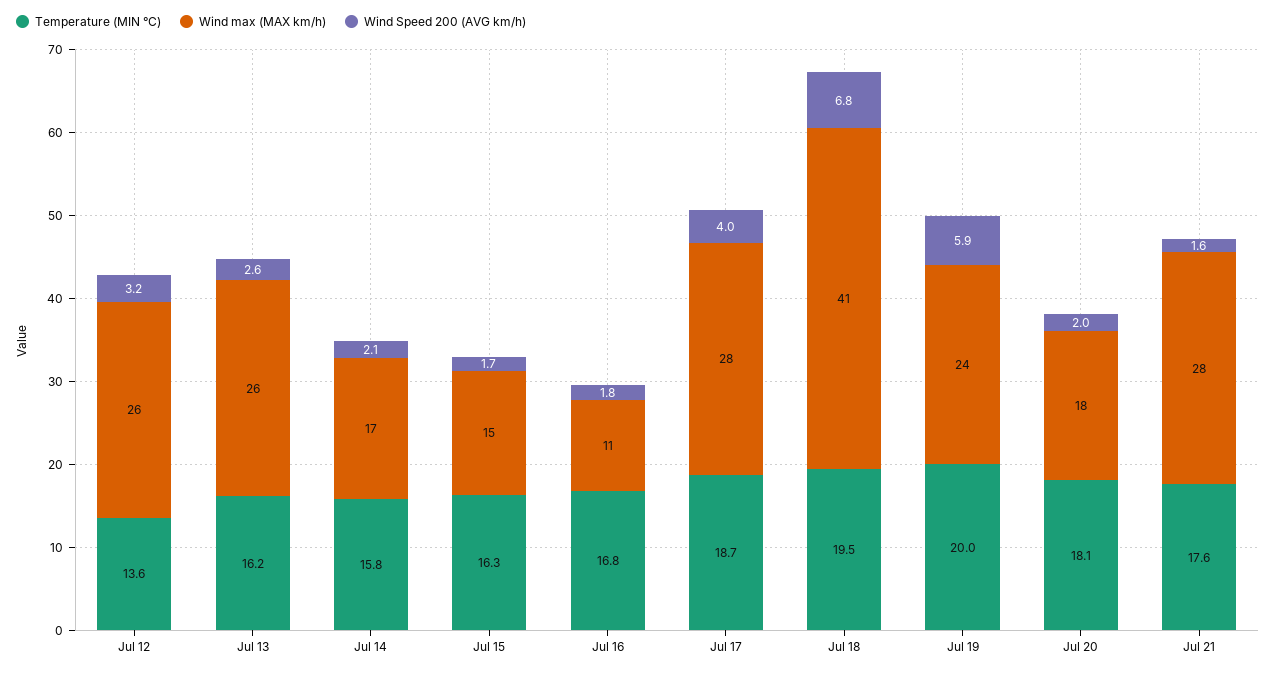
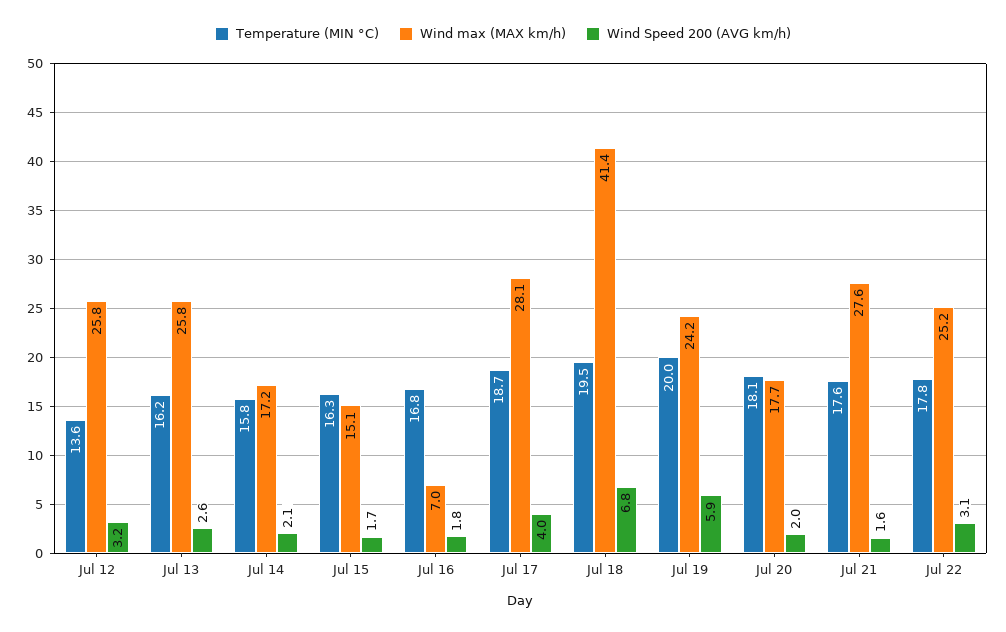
Wind max (MAX km/h), Jul 16: 11 -> 7
Temperature (MIN °C), Jul 22: none -> 17.8
Wind max (MAX km/h), Jul 22: none -> 25.2
Wind Speed 200 (AVG km/h), Jul 22: none -> 3.1

